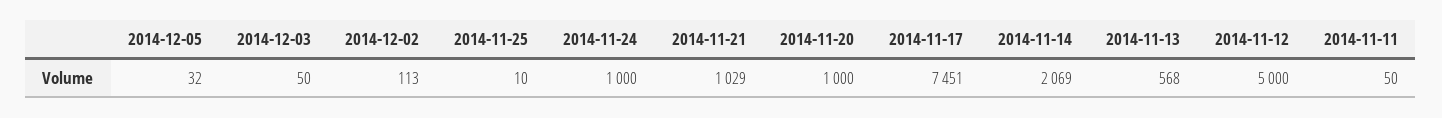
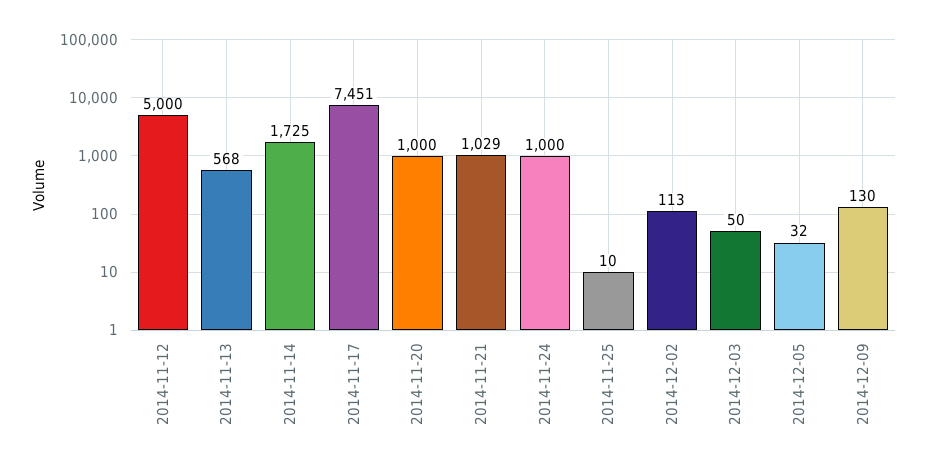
2014-11-14: 2069 -> 1725
2014-11-11: 50 -> none
2014-12-09: none -> 130

